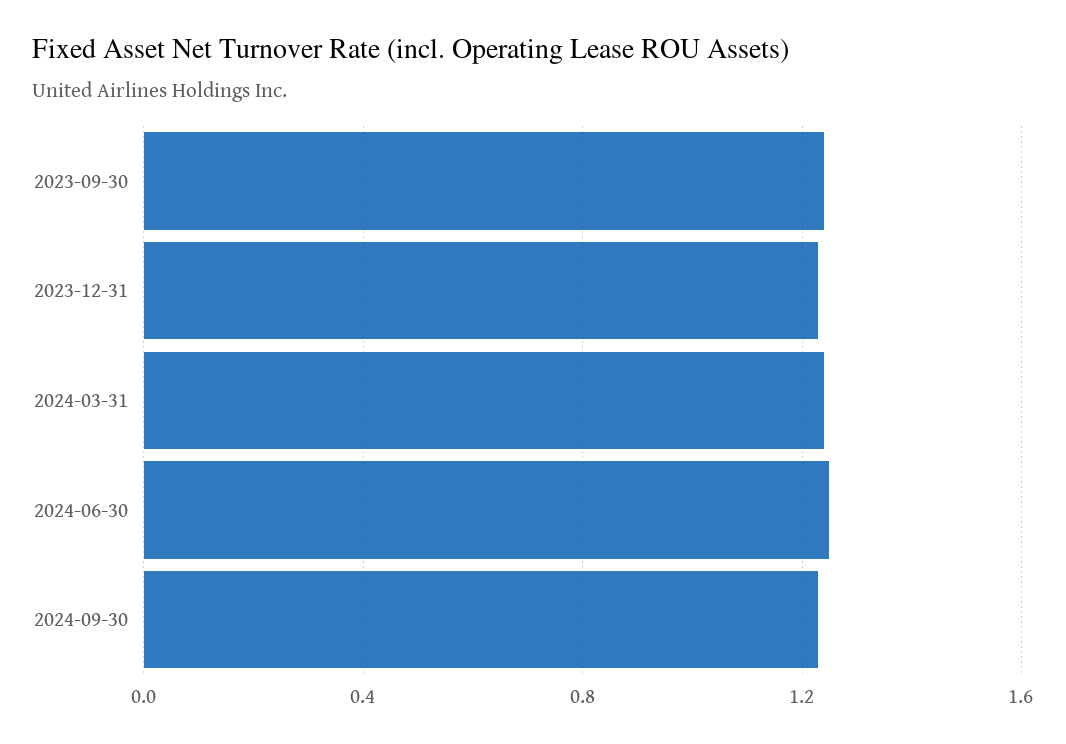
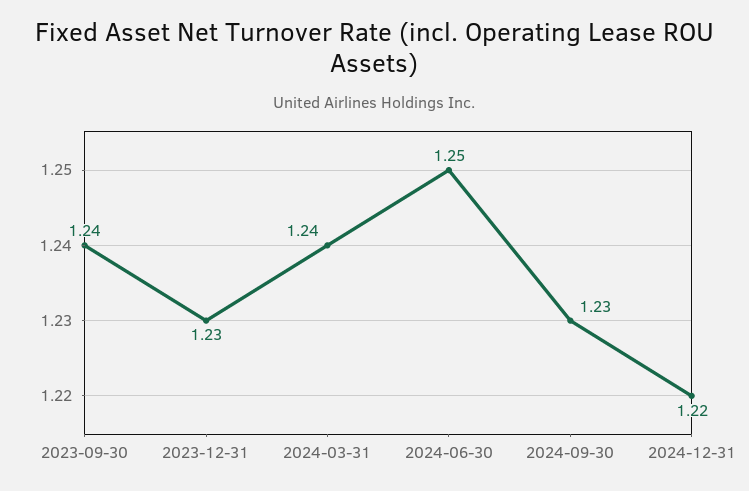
2024-12-31: none -> 1.22

